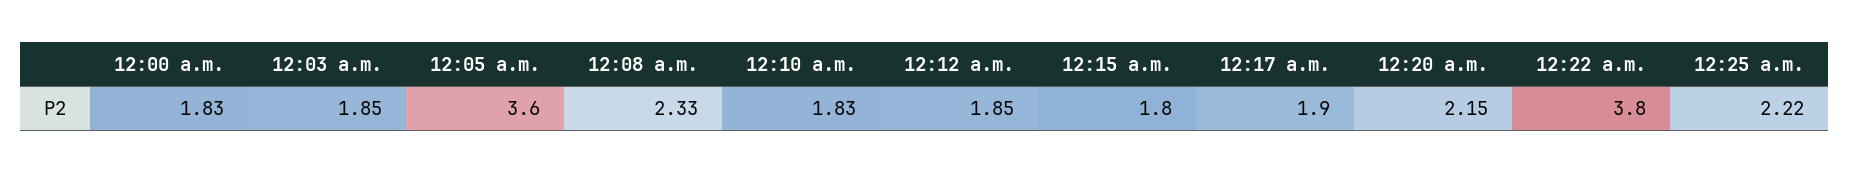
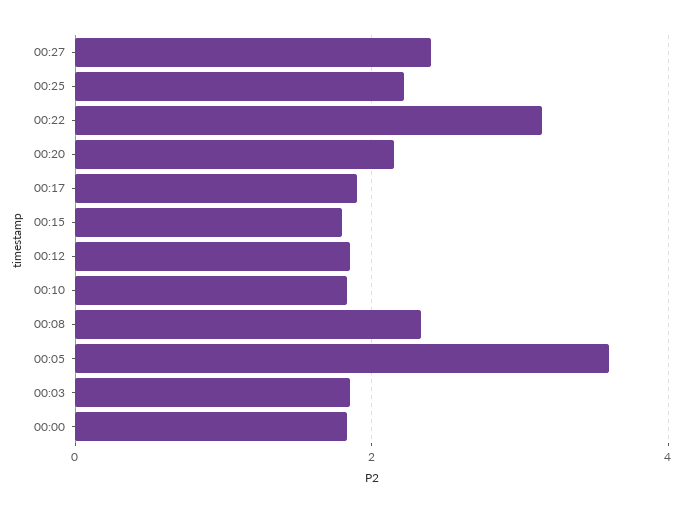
12:22 a.m.: 3.8 -> 3.2
00:27: none -> 2.4

